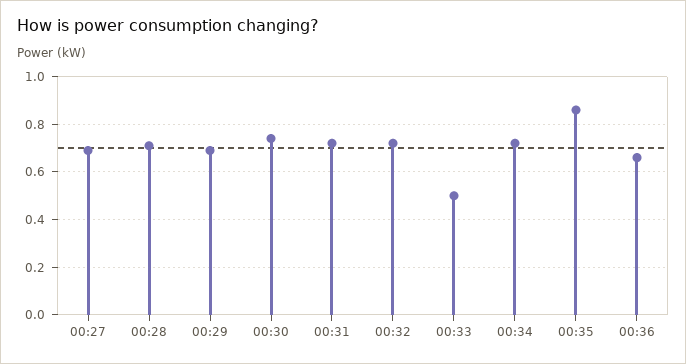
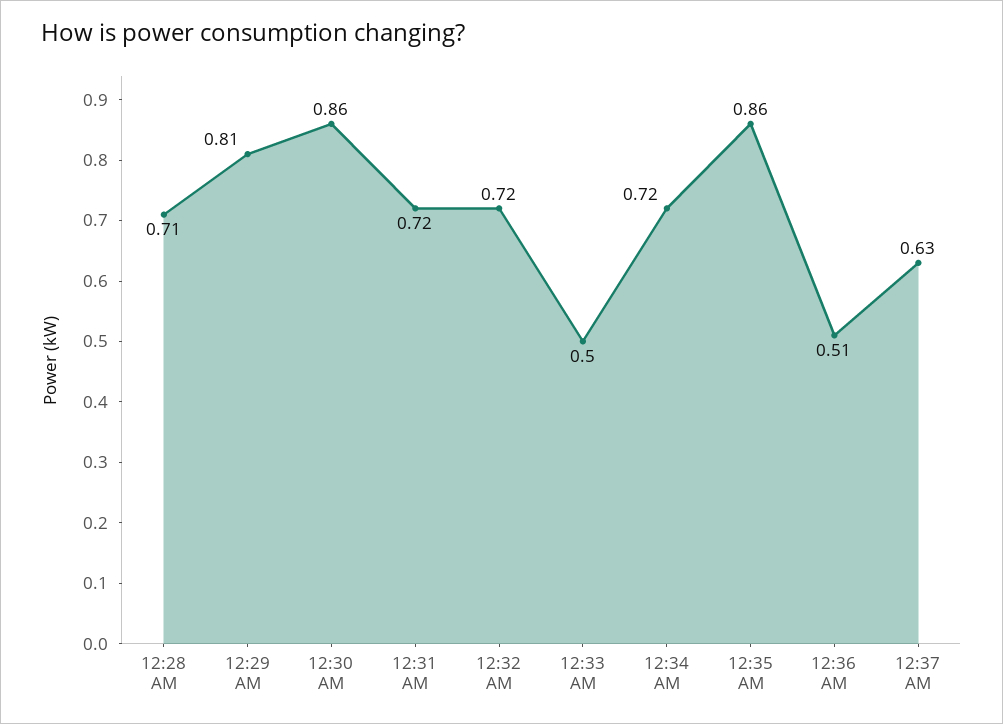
00:27: 0.7 -> none
00:29: 0.7 -> 0.81
00:30: 0.75 -> 0.86
00:36: 0.65 -> 0.51
12:37 AM: none -> 0.63

